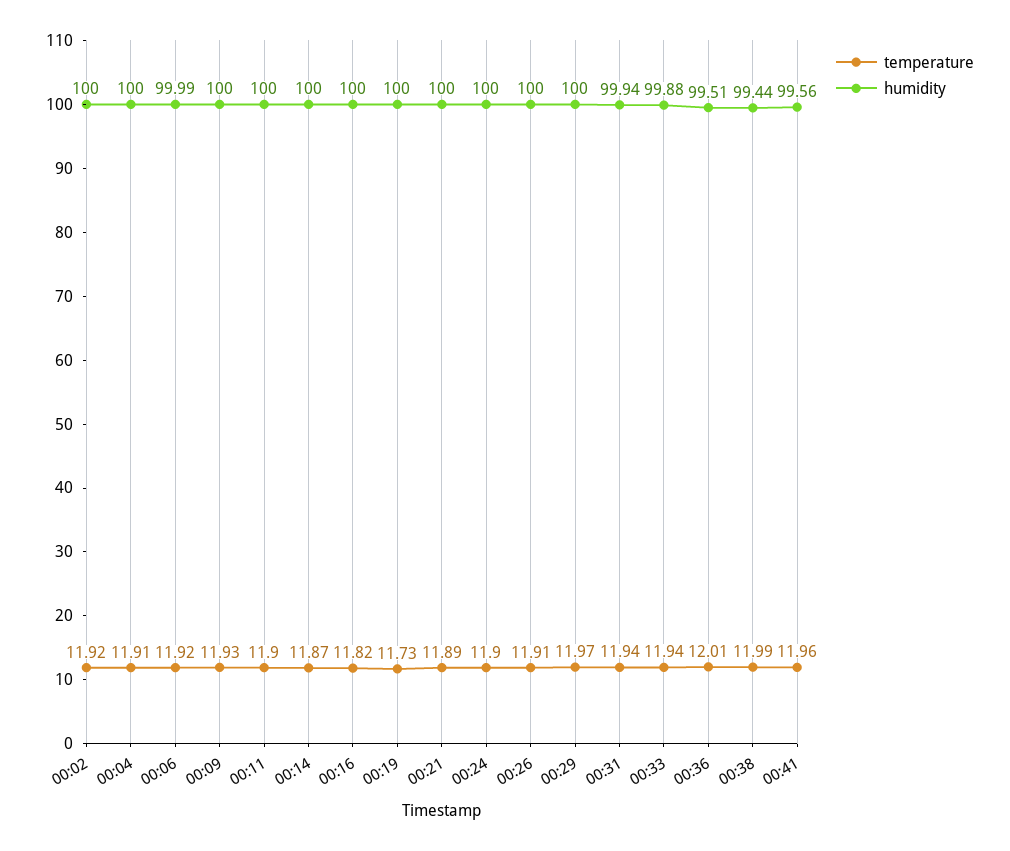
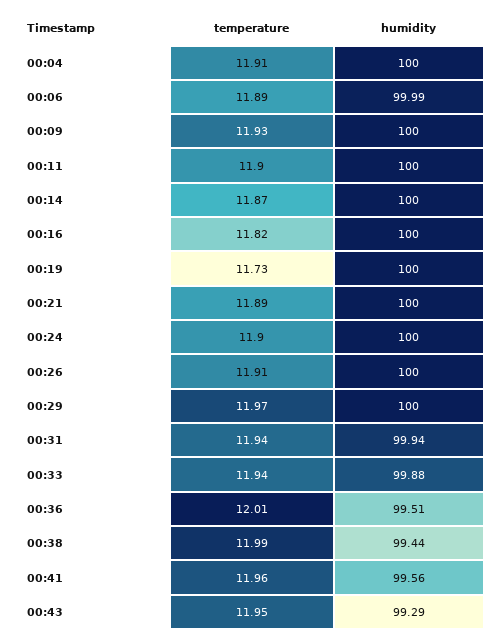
temperature, 00:02: 11.92 -> none
humidity, 00:02: 100 -> none
temperature, 00:06: 11.92 -> 11.89
temperature, 00:43: none -> 11.95
humidity, 00:43: none -> 99.29

